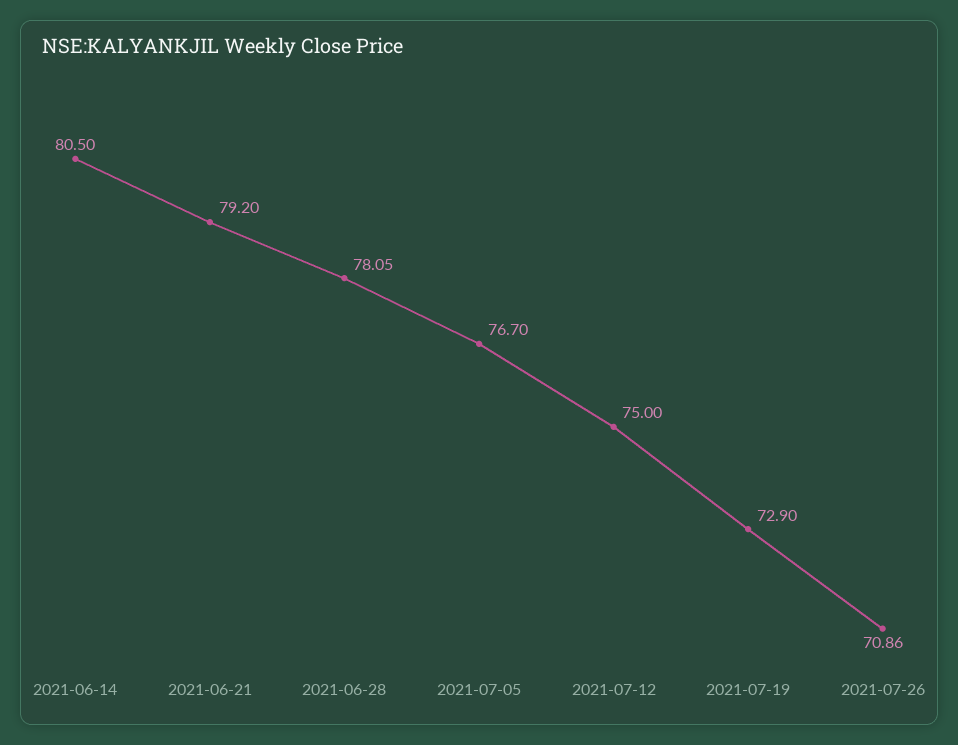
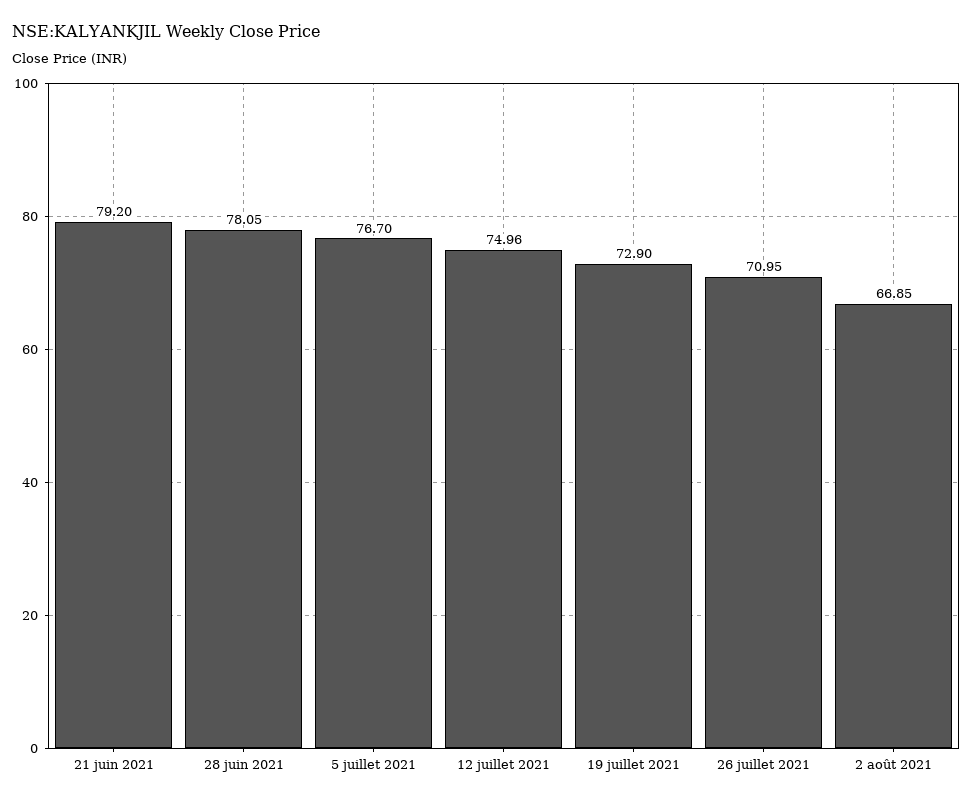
2021-06-14: 80.5 -> none
2021-07-12: 75 -> 74.96
2021-07-26: 70.86 -> 70.95
2 août 2021: none -> 66.85

